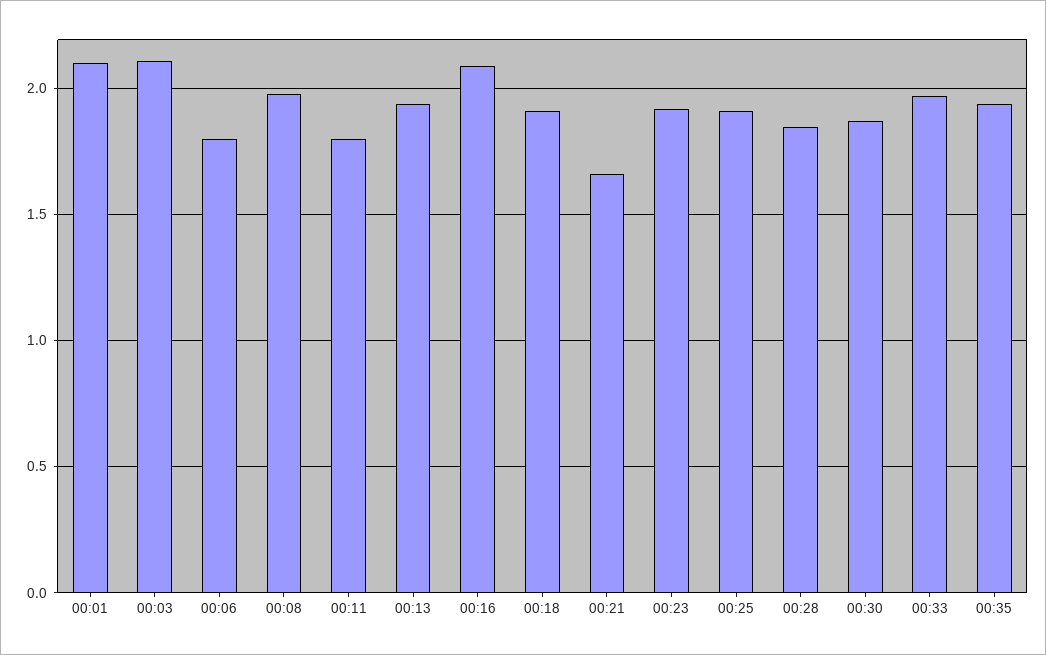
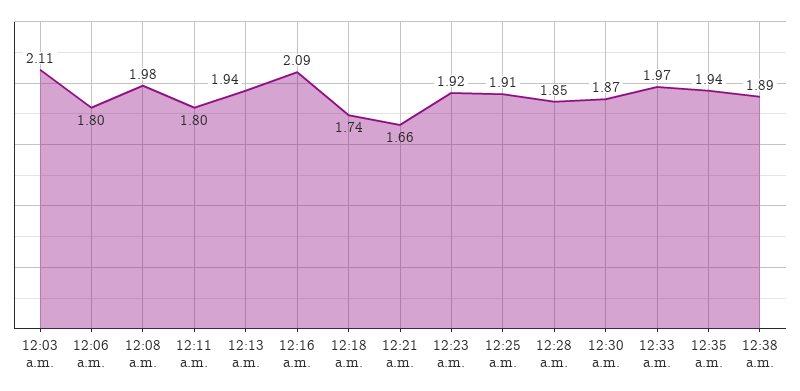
00:01: 2.1 -> none
00:18: 1.9 -> 1.74
12:38 a.m.: none -> 1.89

